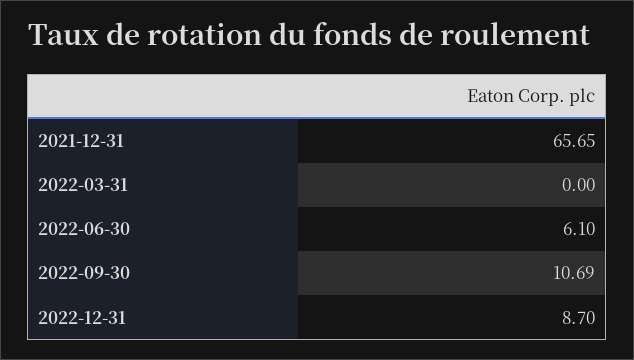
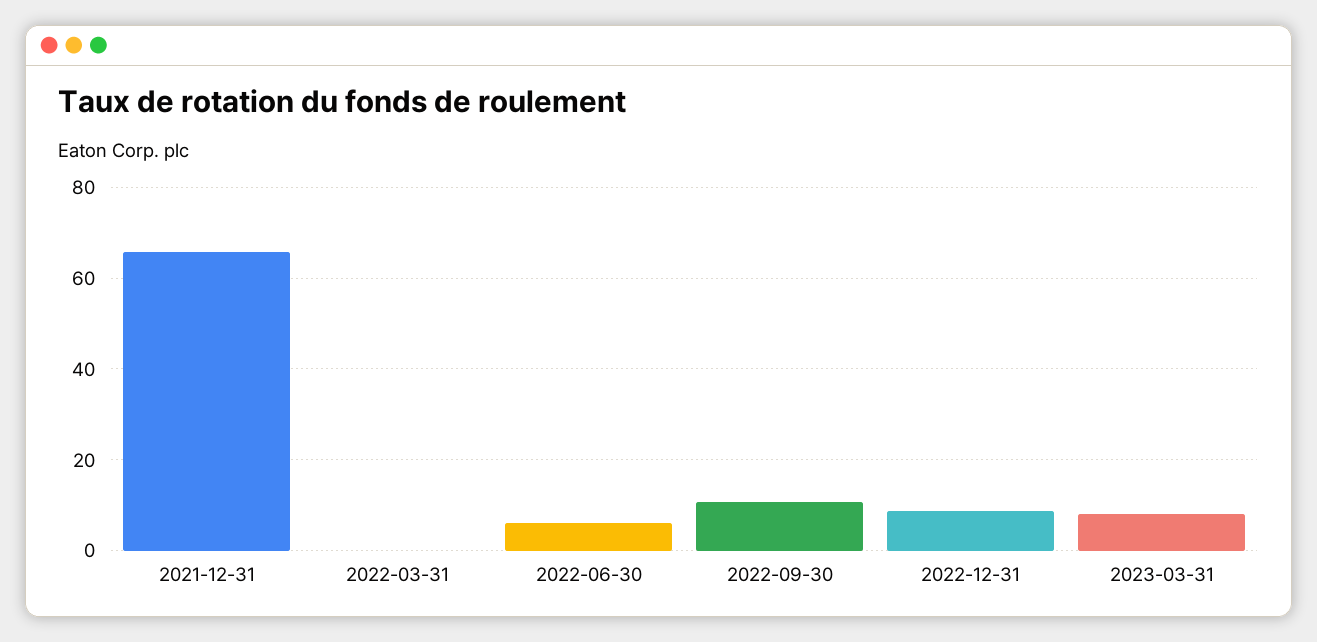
2023-03-31: none -> 8

